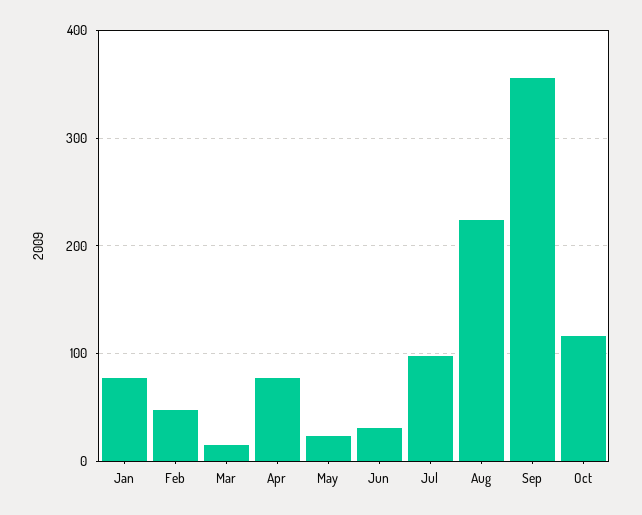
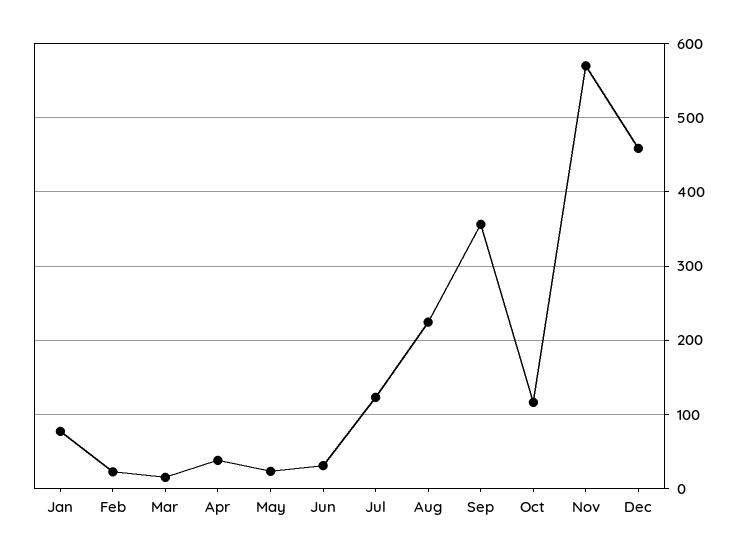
Feb: 50 -> 20
Apr: 80 -> 40
Jul: 100 -> 120
Nov: none -> 570
Dec: none -> 460

